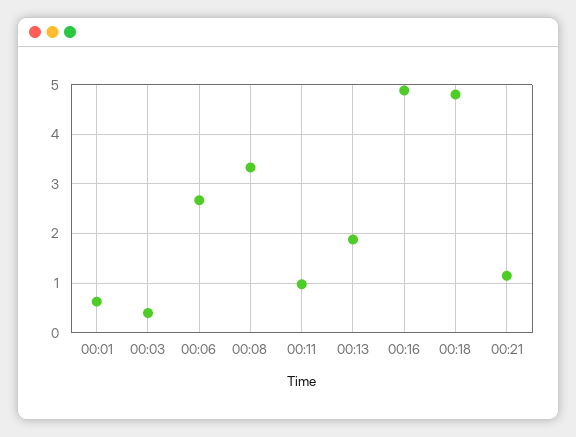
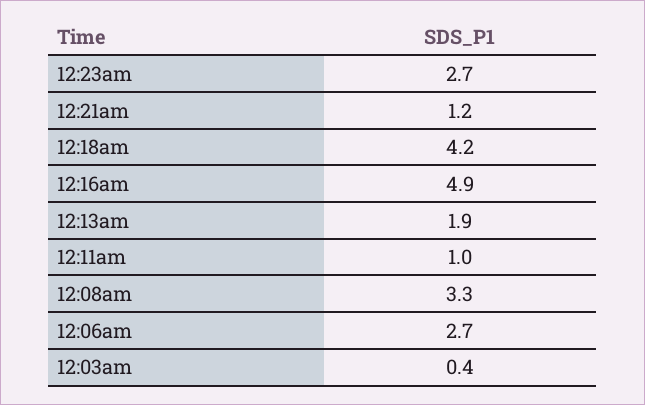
00:01: 0.6 -> none
00:18: 4.8 -> 4.2
12:23am: none -> 2.7

